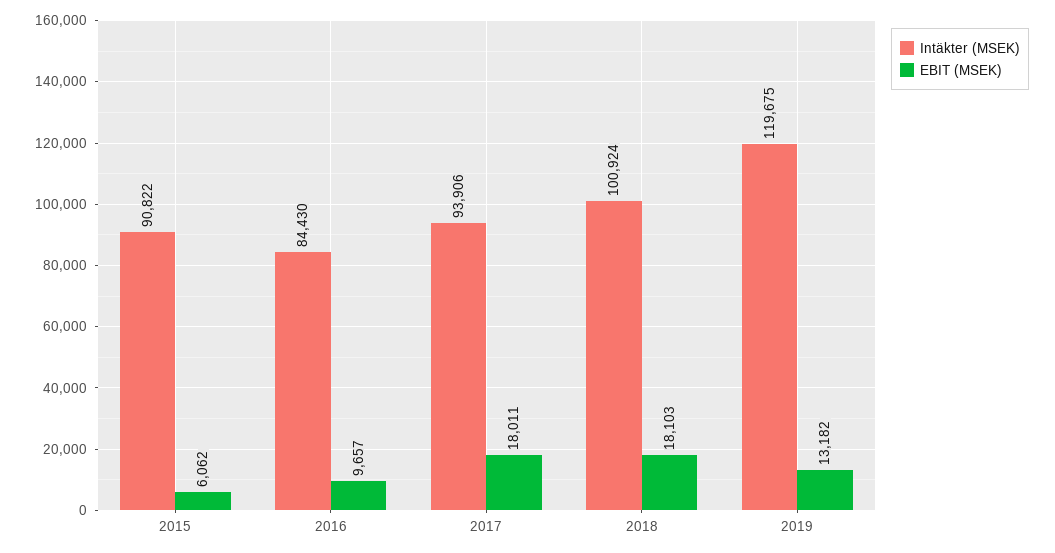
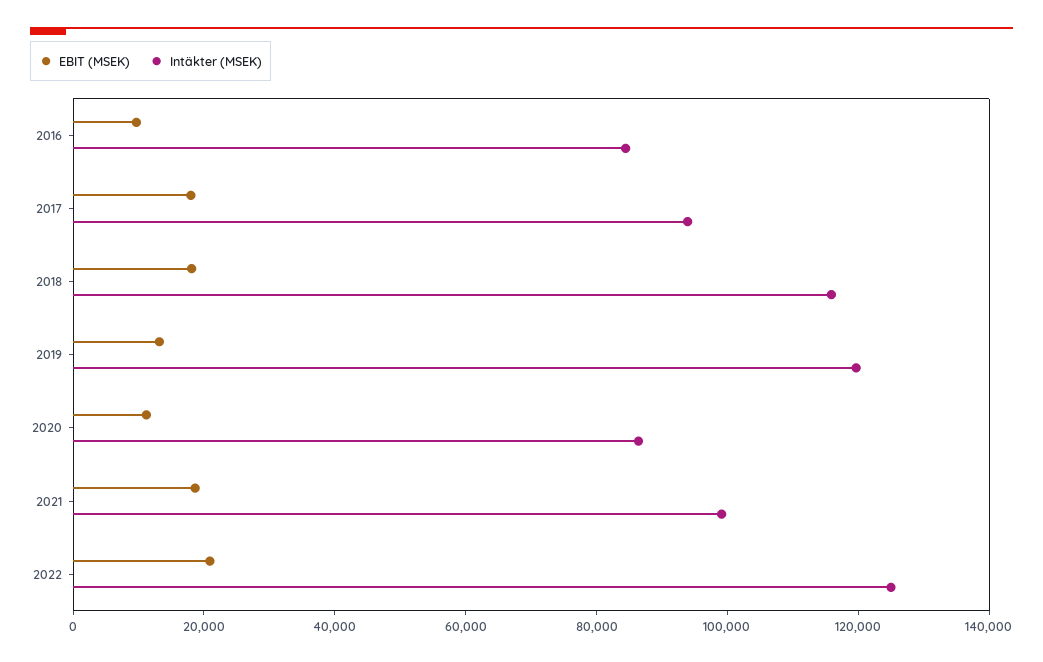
Intäkter (MSEK), 2015: 90822 -> none
EBIT (MSEK), 2015: 6062 -> none
Intäkter (MSEK), 2018: 100924 -> 115000
EBIT (MSEK), 2020: none -> 10000
Intäkter (MSEK), 2020: none -> 85000
EBIT (MSEK), 2021: none -> 20000
Intäkter (MSEK), 2021: none -> 100000
EBIT (MSEK), 2022: none -> 20000
Intäkter (MSEK), 2022: none -> 125000

